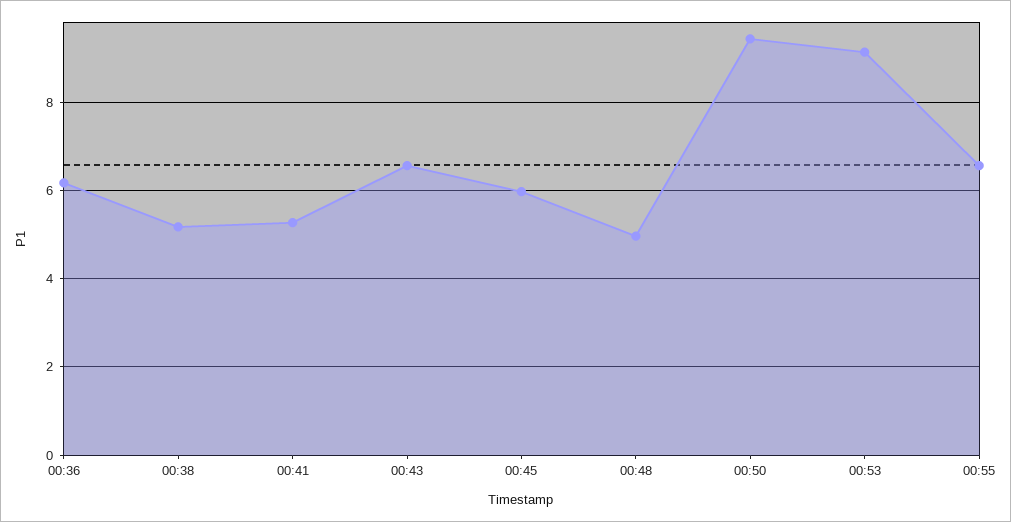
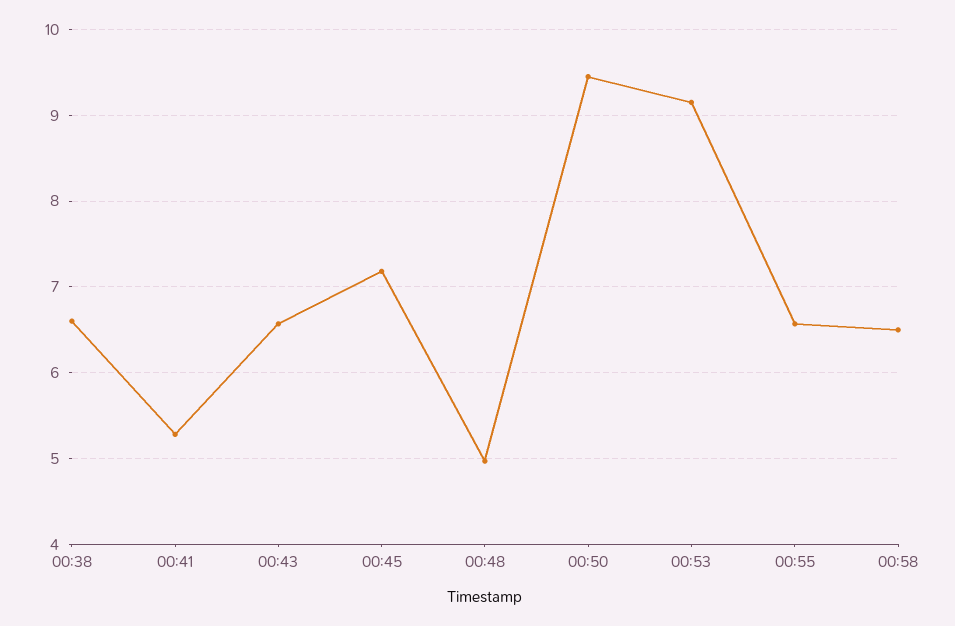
00:36: 6.2 -> none
00:38: 5.2 -> 6.6
00:45: 6 -> 7.2
00:58: none -> 6.5

